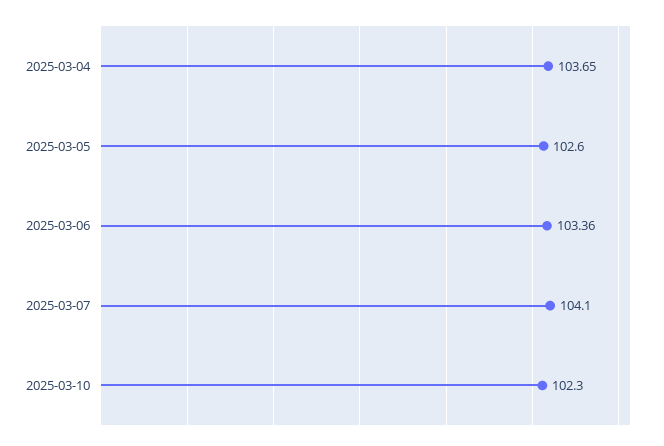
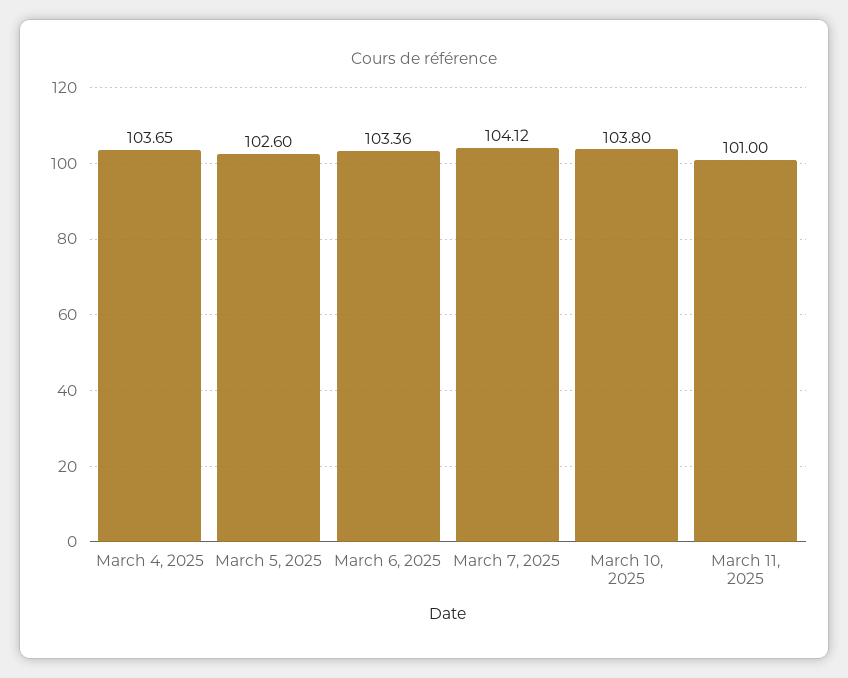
2025-03-07: 104.1 -> 104.12
2025-03-10: 102.3 -> 103.8
March 11, 2025: none -> 101

